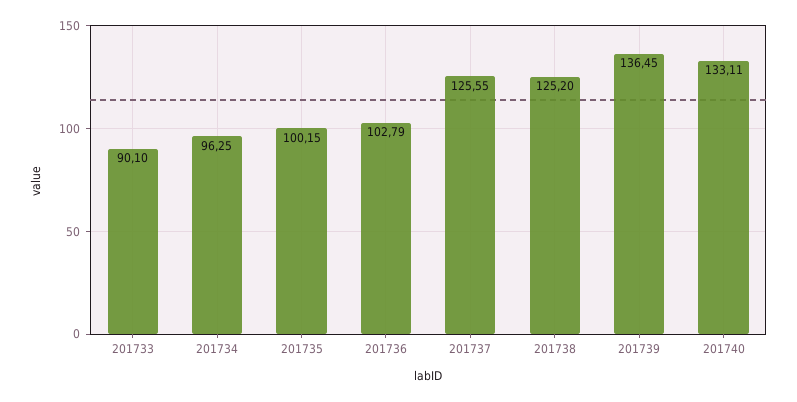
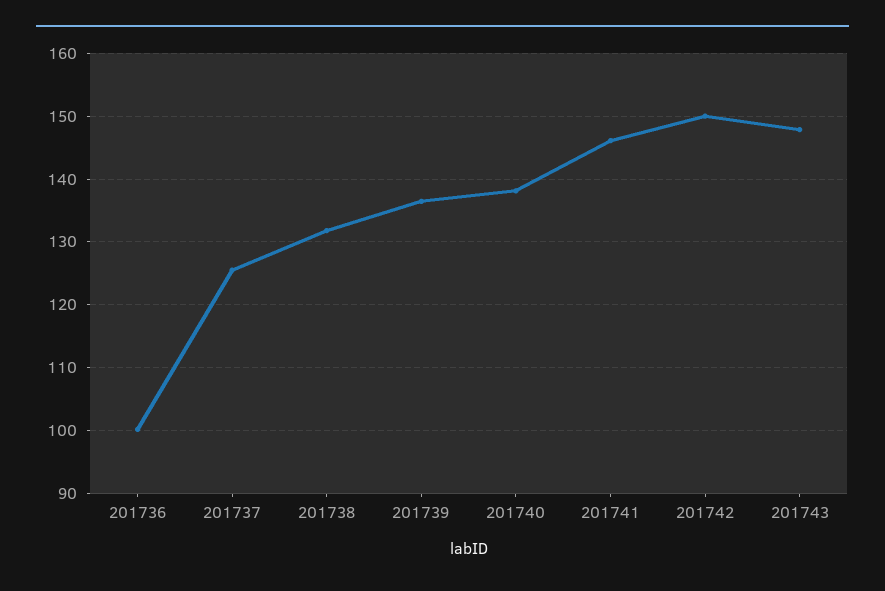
201733: 90.1 -> none
201734: 96.25 -> none
201735: 100.15 -> none
201736: 102.79 -> 100
201738: 125.2 -> 132
201740: 133.11 -> 138
201741: none -> 146
201742: none -> 150
201743: none -> 148

